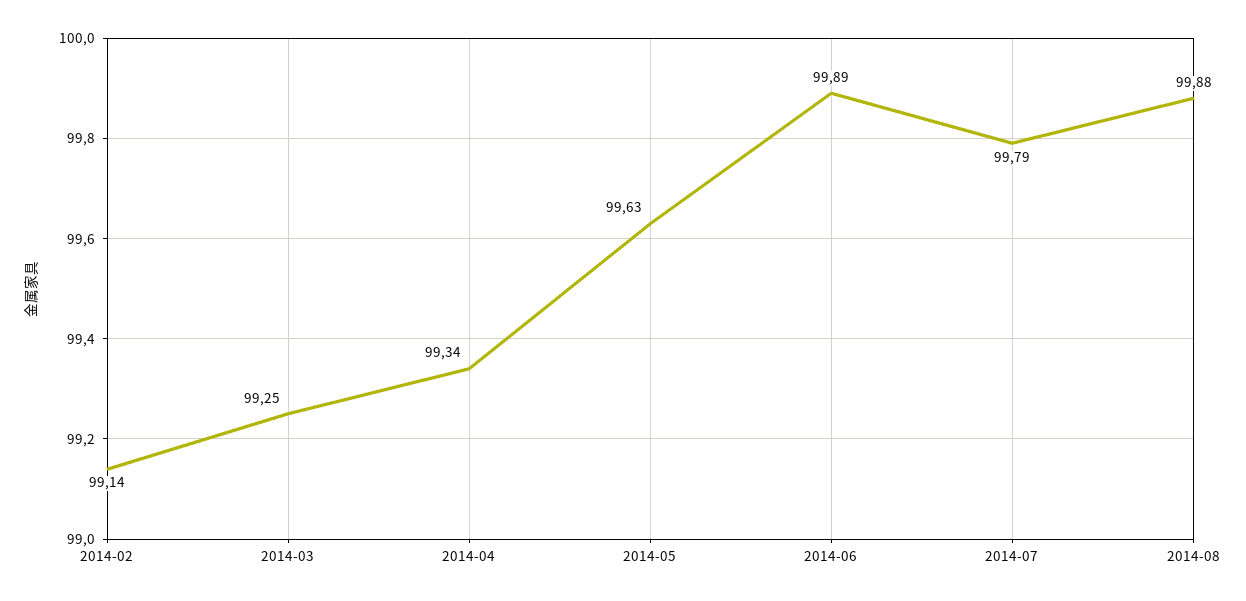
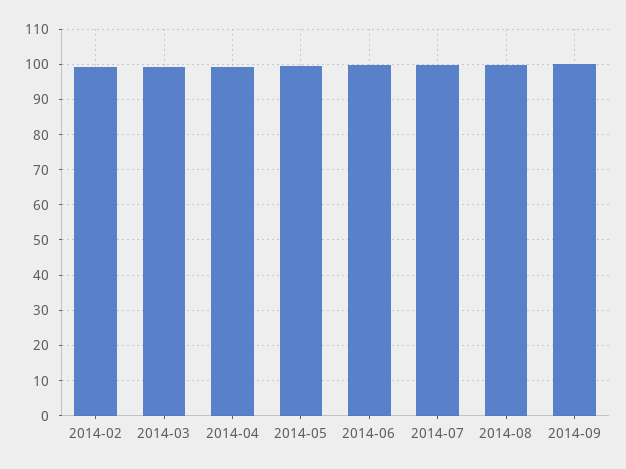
2014-09: none -> 100

